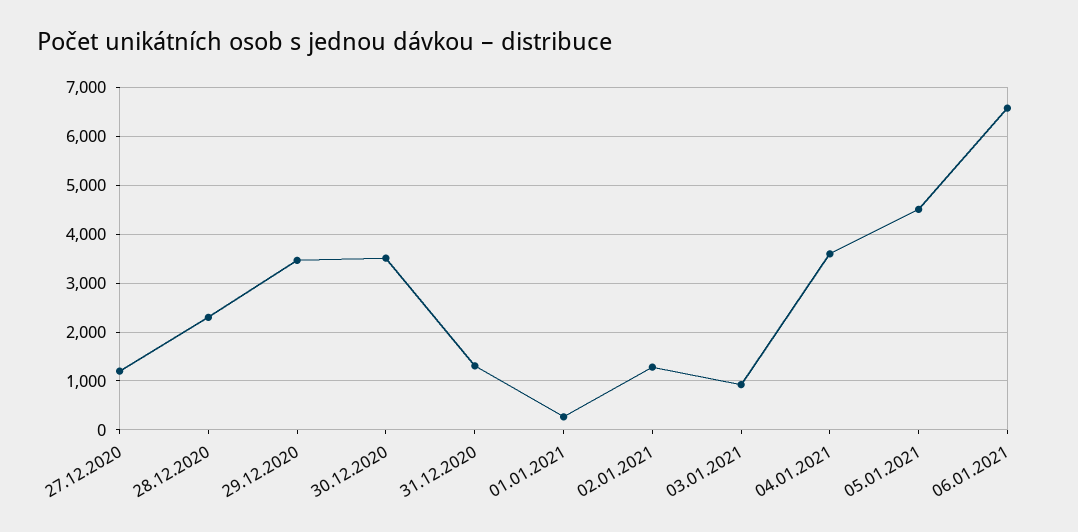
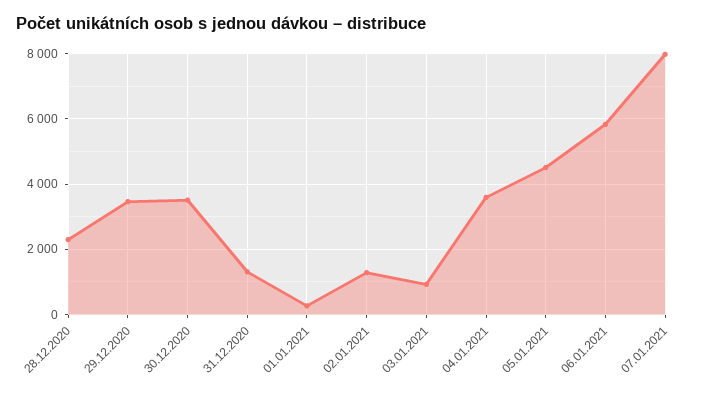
27.12.2020: 1200 -> none
06.01.2021: 6600 -> 5800
07.01.2021: none -> 8000

